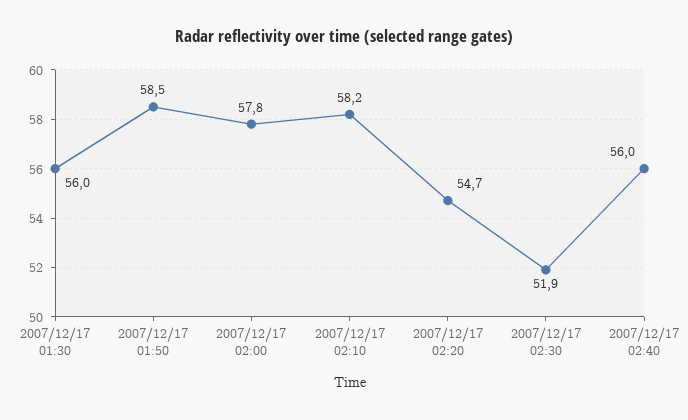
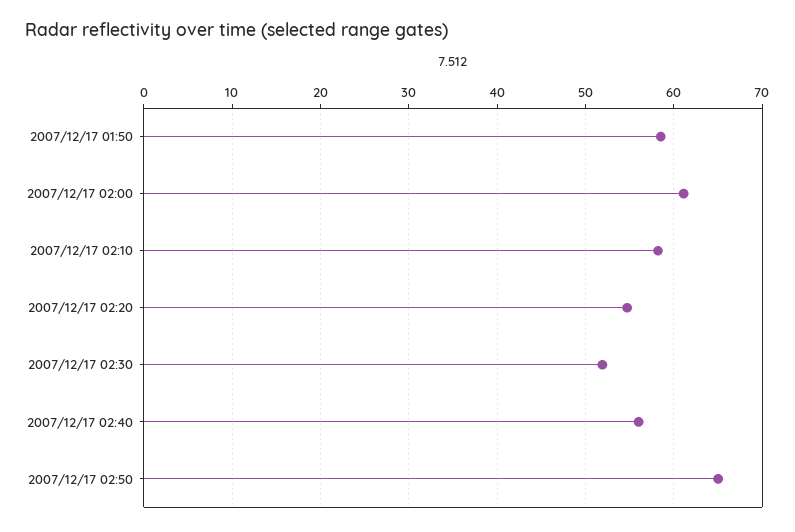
2007/12/17 01:30: 56 -> none
2007/12/17 02:00: 57.8 -> 61
2007/12/17 02:50: none -> 65

